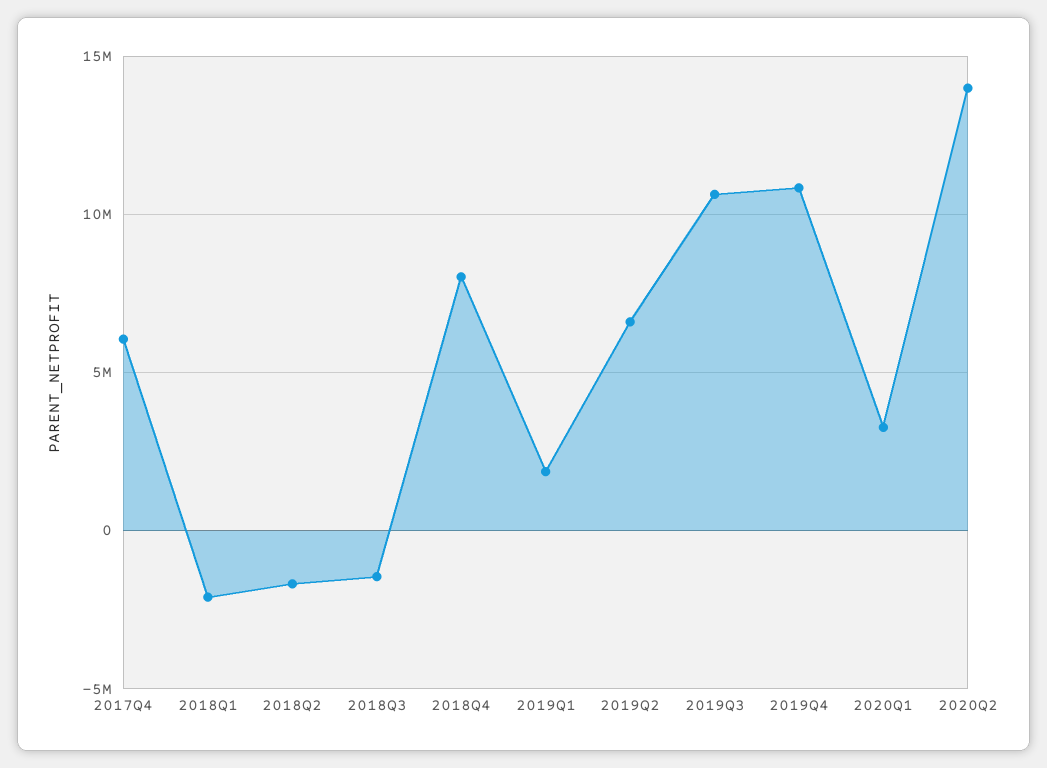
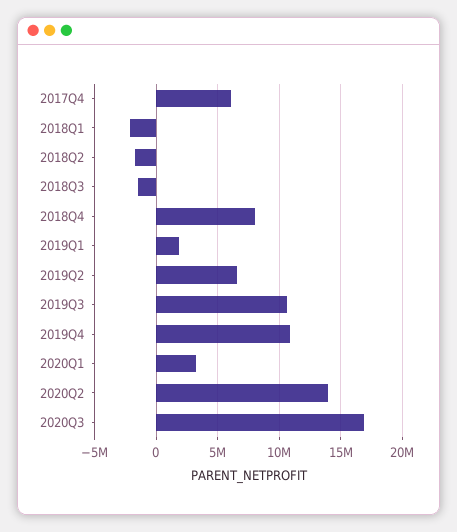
2020Q3: none -> 17000000

